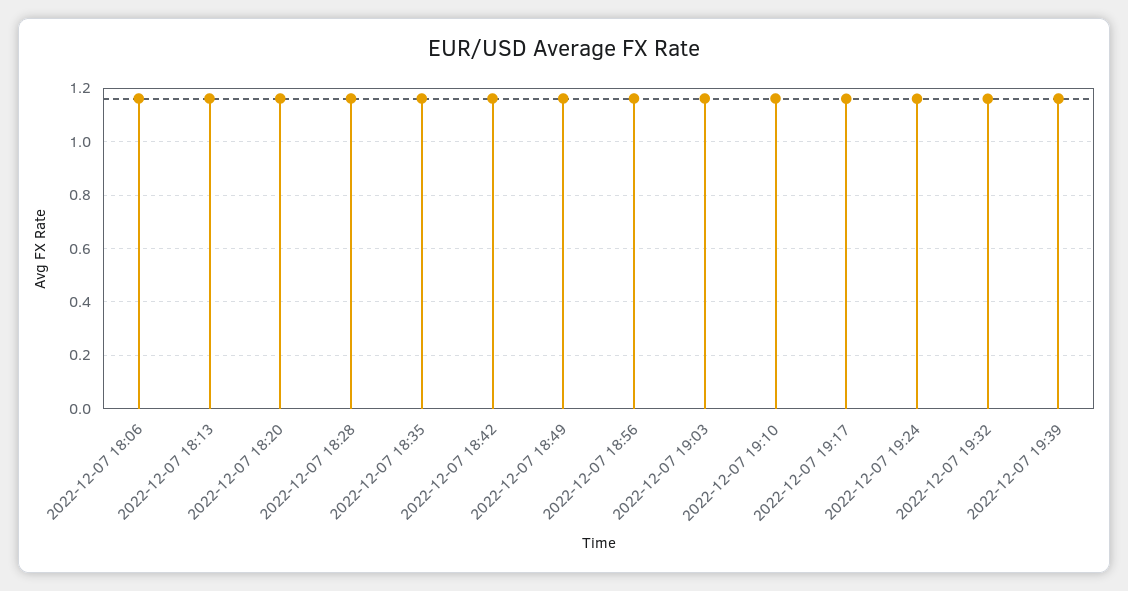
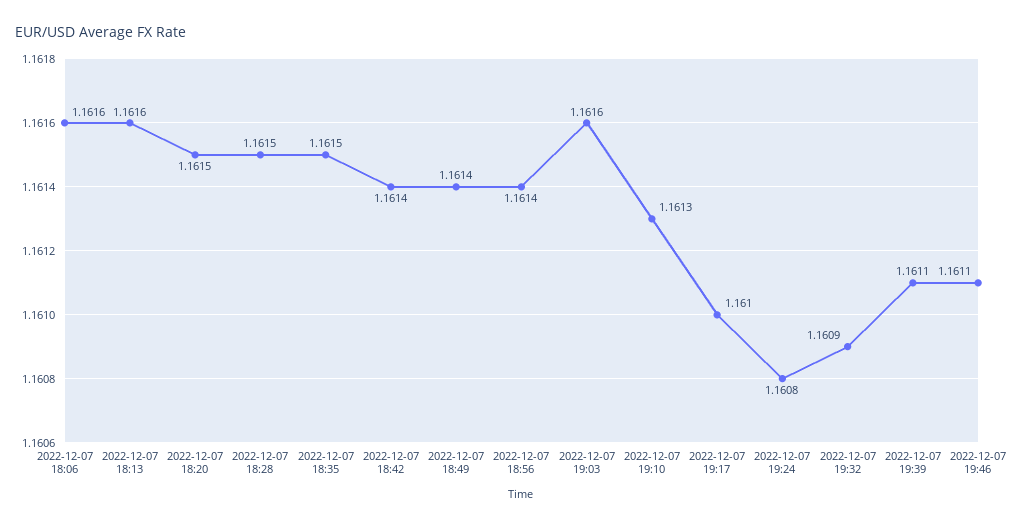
2022-12-07 19:46: none -> 1.1611

